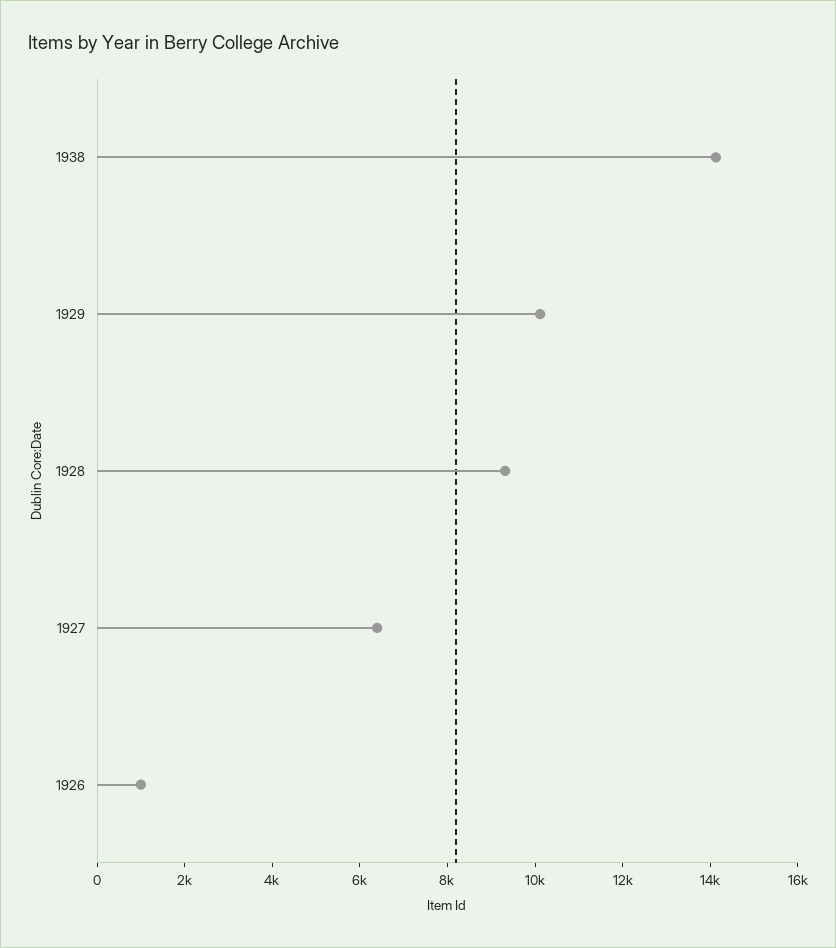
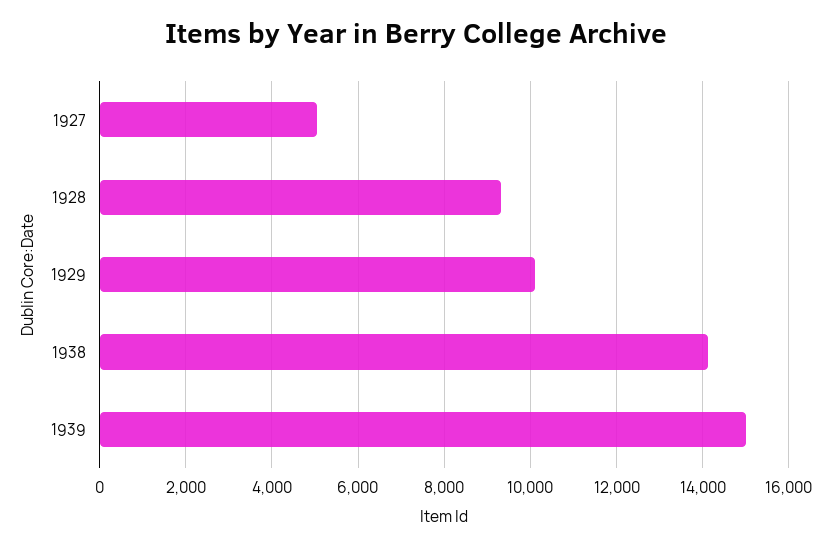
1927: 6500 -> 5000
1926: 1000 -> none
1939: none -> 15000

